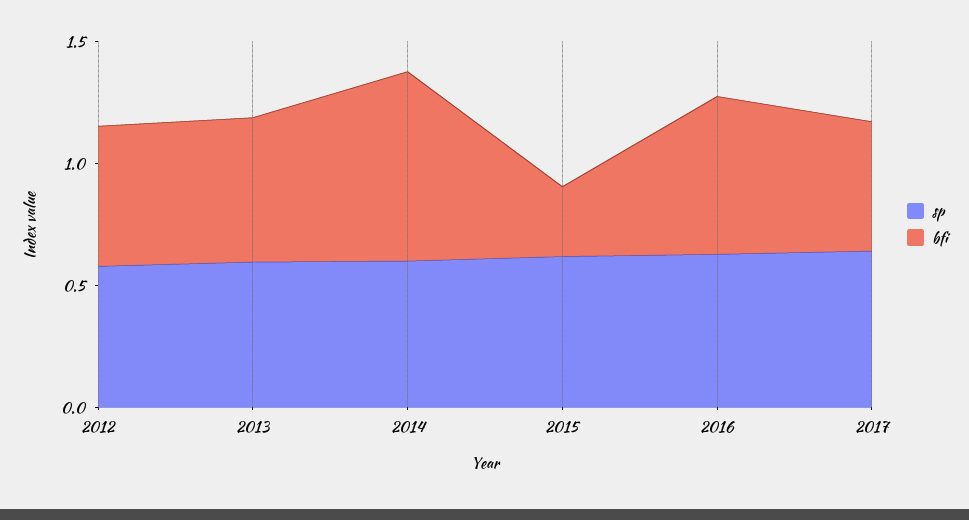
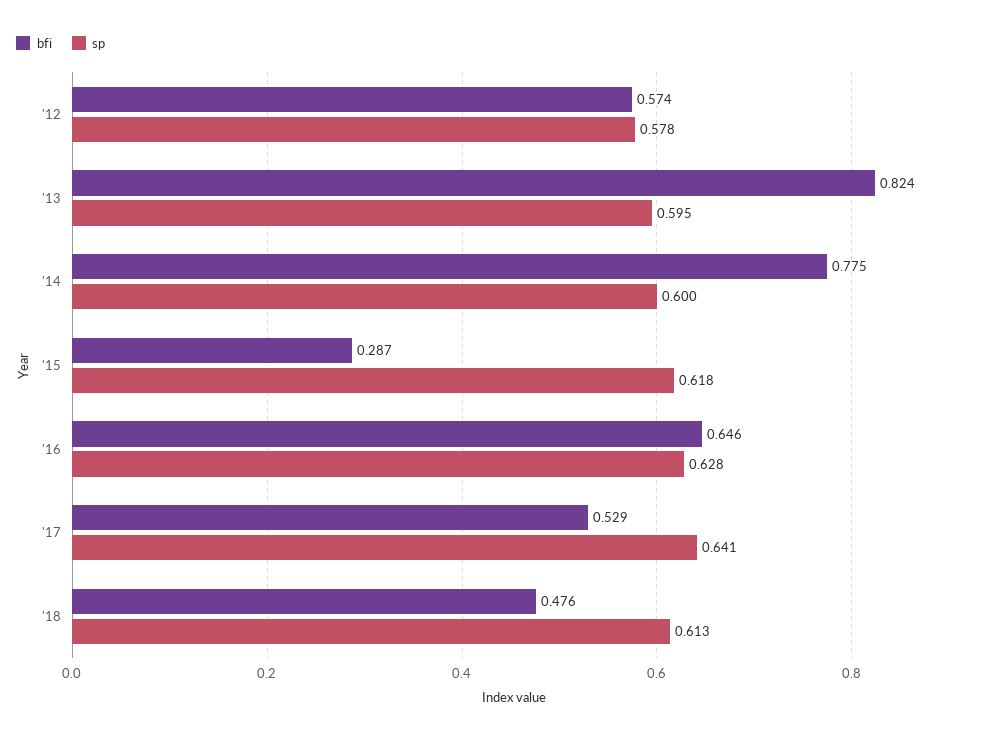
bfi, 2013: 0.6 -> 0.824
bfi, '18: none -> 0.476
sp, '18: none -> 0.613

